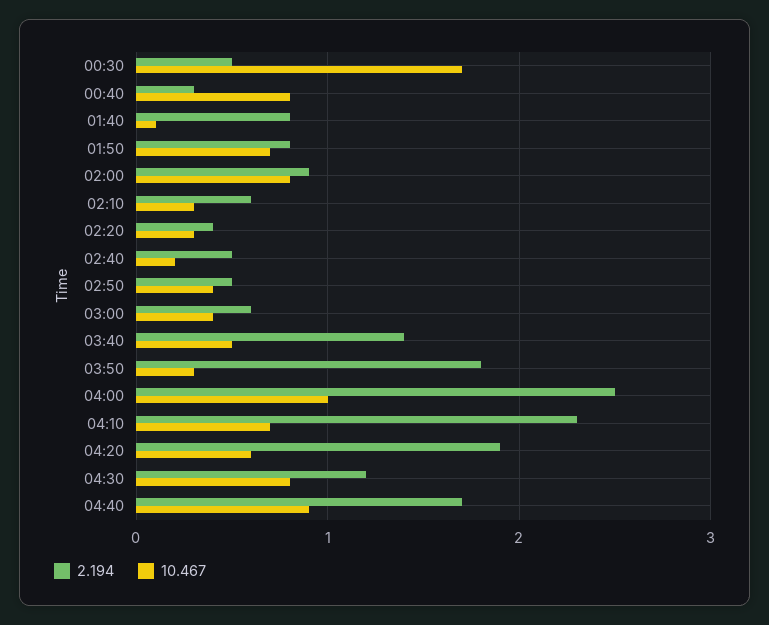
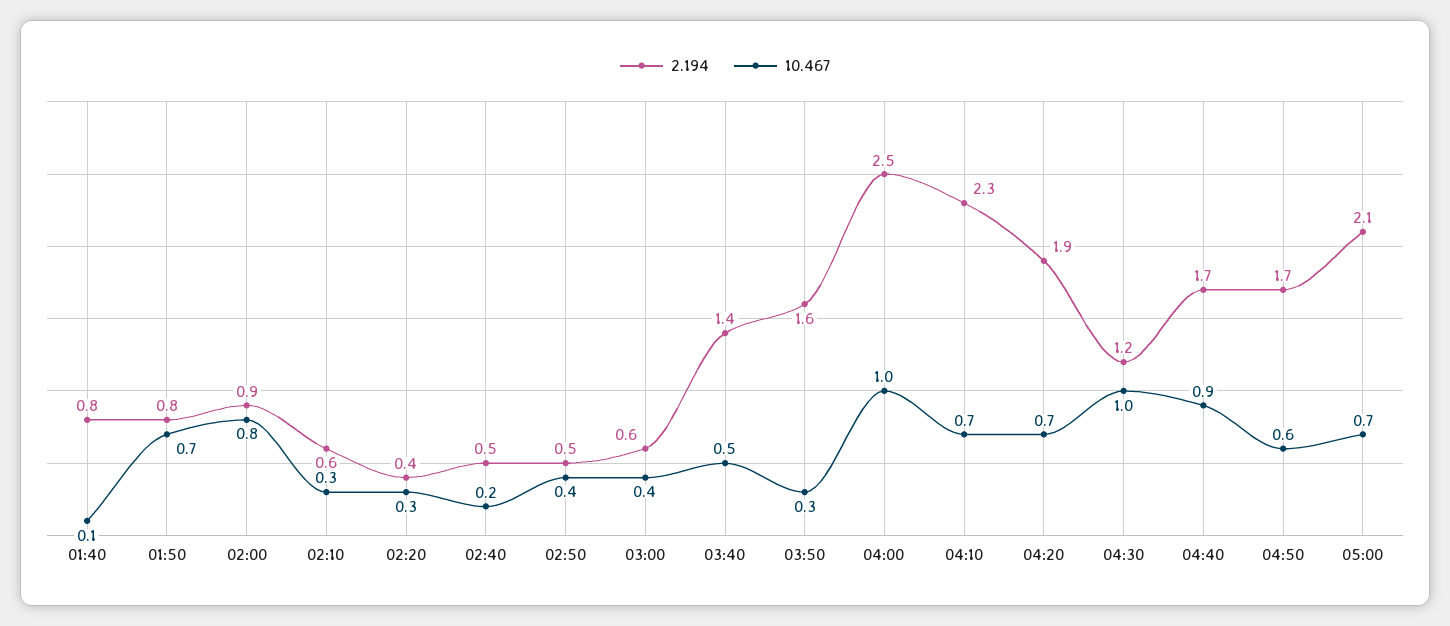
2.194, 00:30: 0.5 -> none
10.467, 00:30: 1.7 -> none
2.194, 00:40: 0.3 -> none
10.467, 00:40: 0.8 -> none
2.194, 03:50: 1.8 -> 1.6
10.467, 04:20: 0.6 -> 0.7
10.467, 04:30: 0.8 -> 1
2.194, 04:50: none -> 1.7
10.467, 04:50: none -> 0.6
2.194, 05:00: none -> 2.1
10.467, 05:00: none -> 0.7

